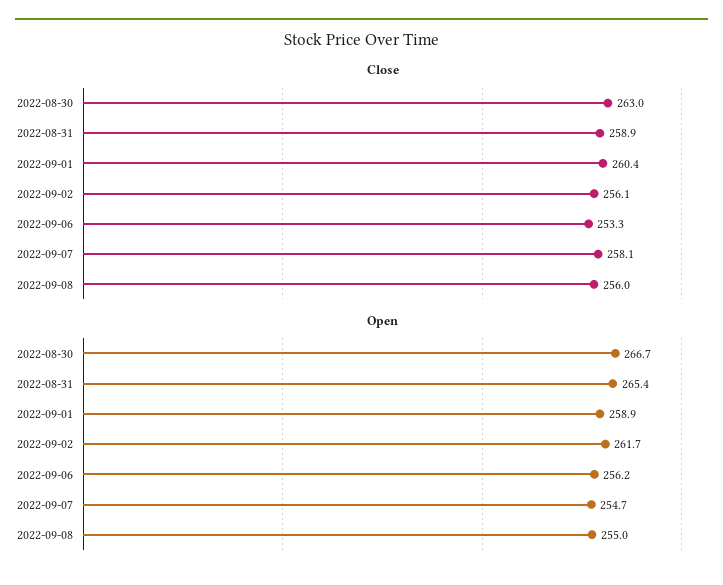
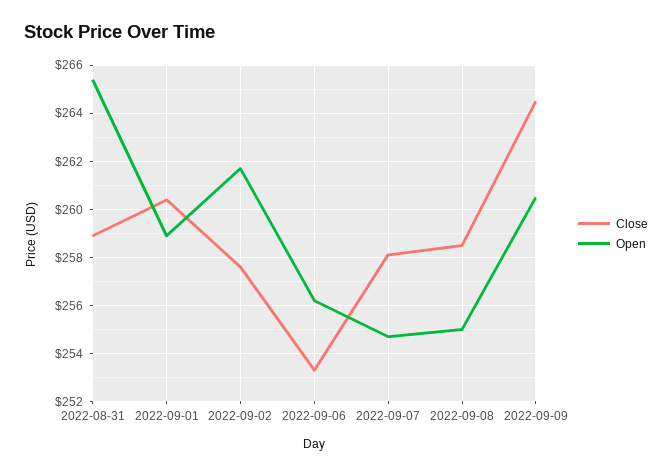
Close, 2022-08-30: 263 -> none
Close, 2022-09-02: 256.1 -> 257.5
Close, 2022-09-08: 256 -> 258.5
Open, 2022-08-30: 266.7 -> none
Close, 2022-09-09: none -> 264.5
Open, 2022-09-09: none -> 260.5

